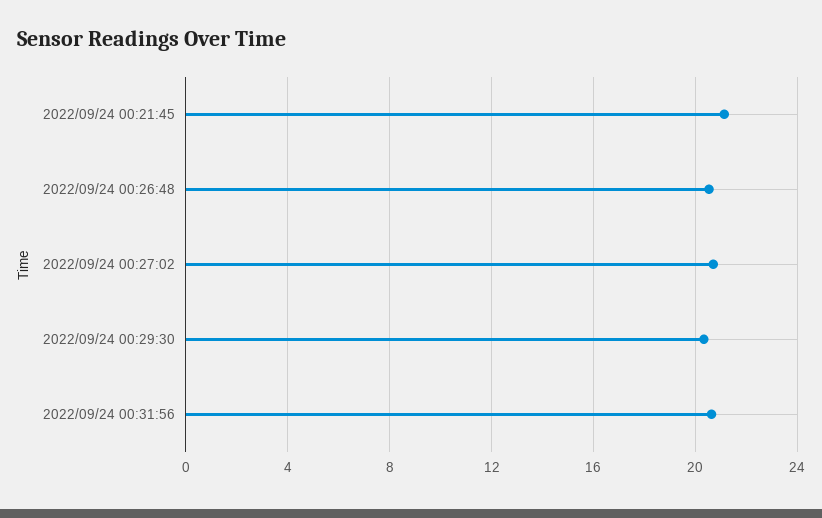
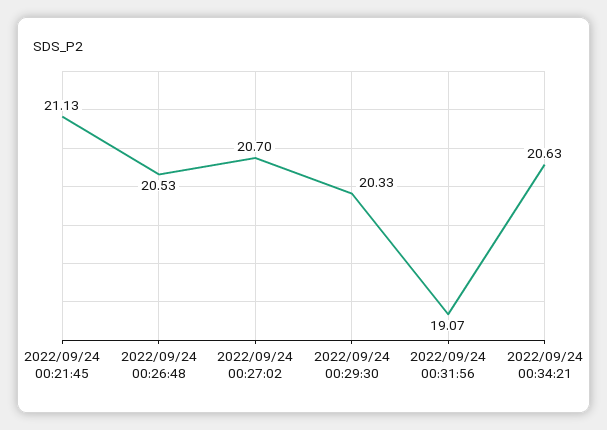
2022/09/24 00:31:56: 20.5 -> 19.07
2022/09/24 00:34:21: none -> 20.63

